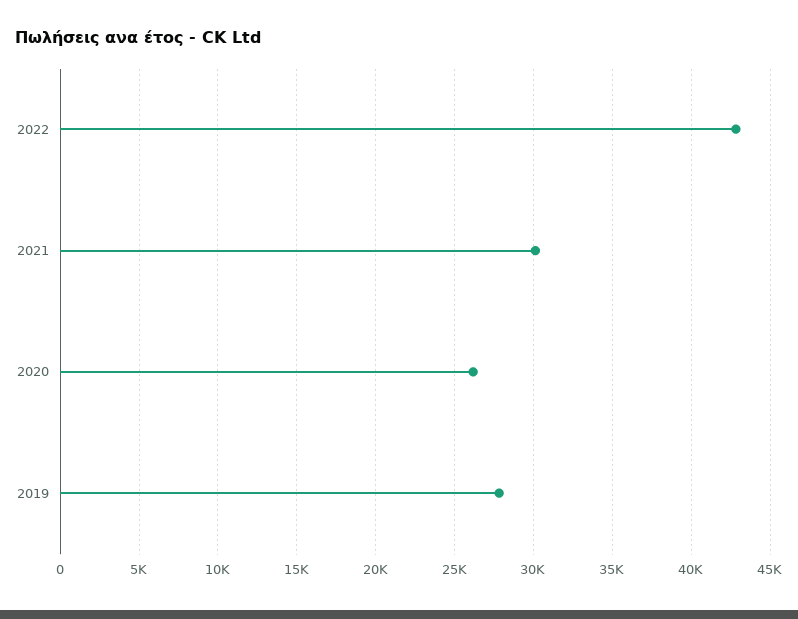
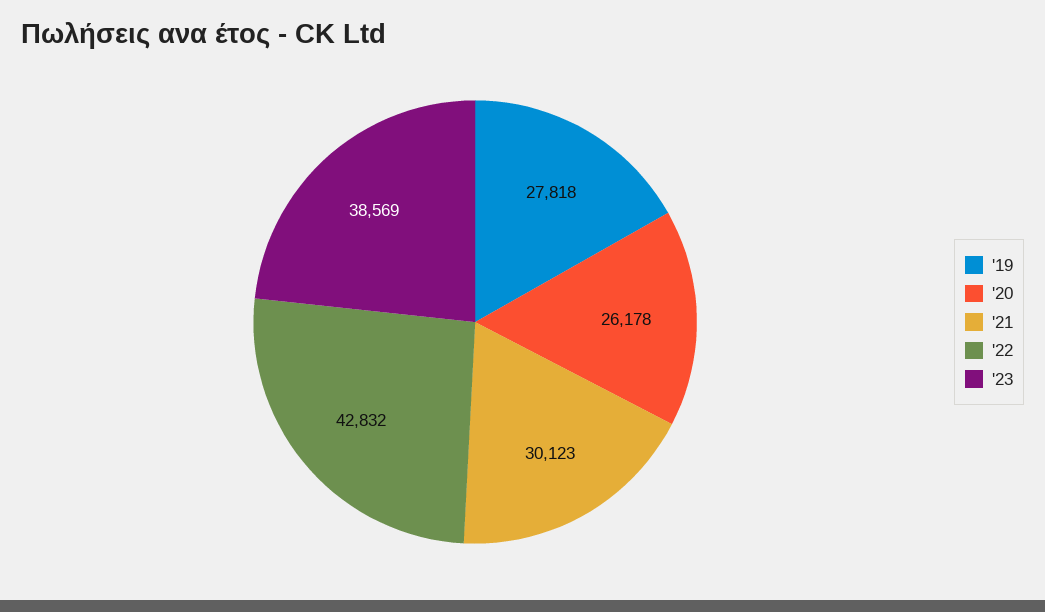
'23: none -> 38569

